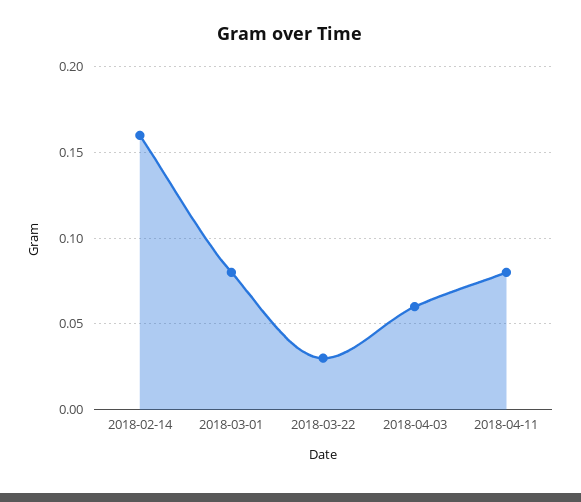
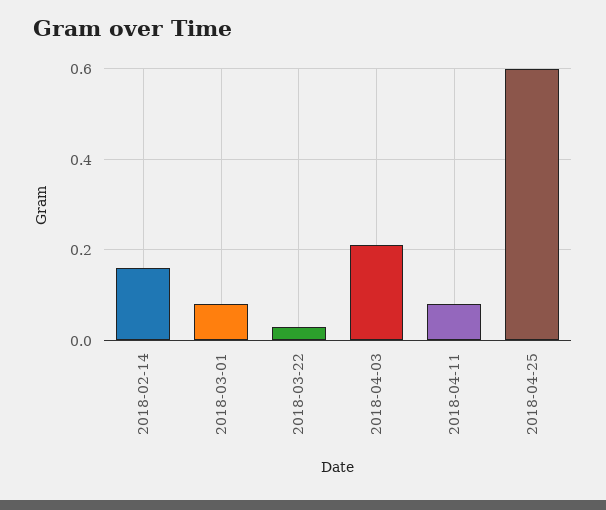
2018-04-03: 0.06 -> 0.2
2018-04-25: none -> 0.6

